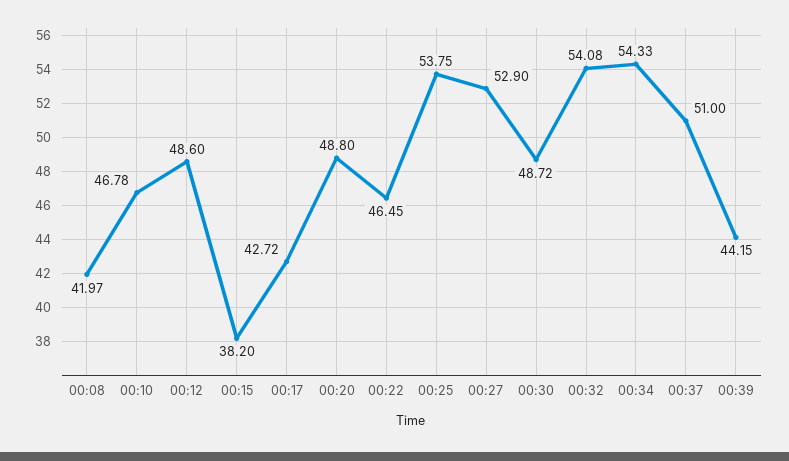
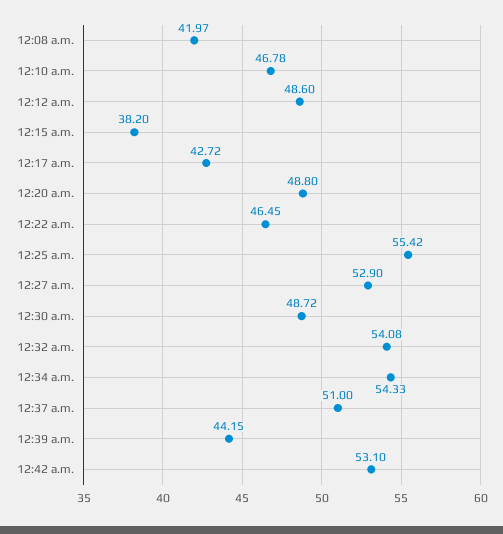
00:25: 53.75 -> 55.42
12:42 a.m.: none -> 53.1

